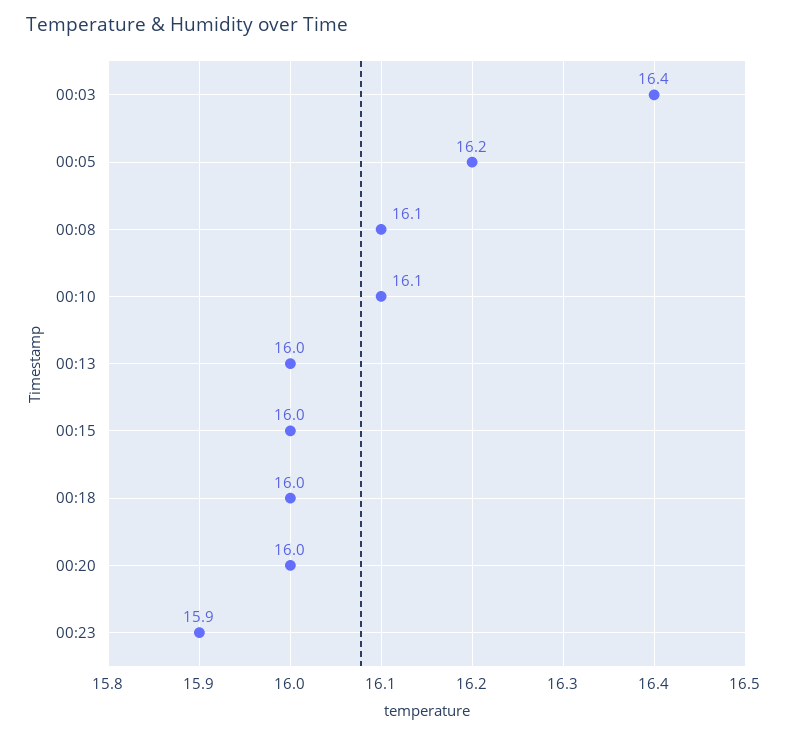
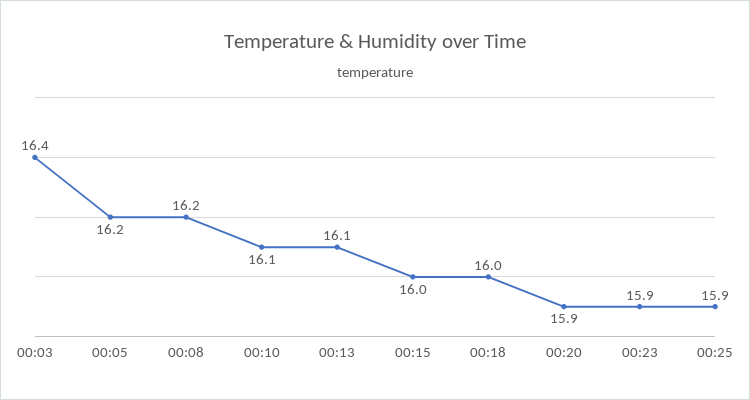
00:08: 16.1 -> 16.2
00:13: 16 -> 16.1
00:20: 16 -> 15.9
00:25: none -> 15.9

